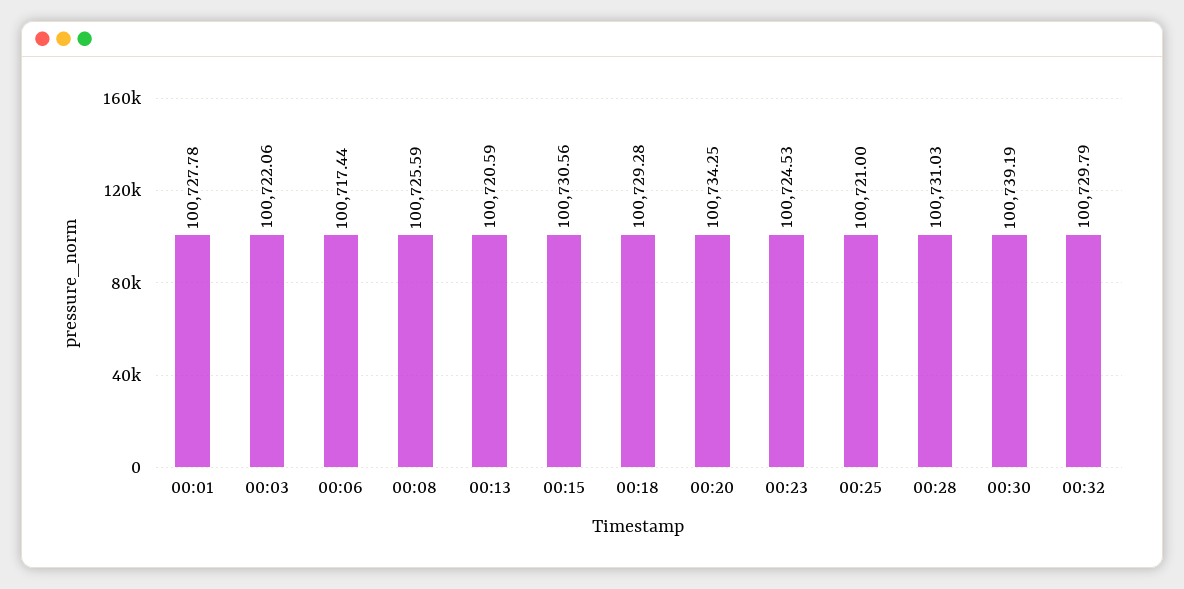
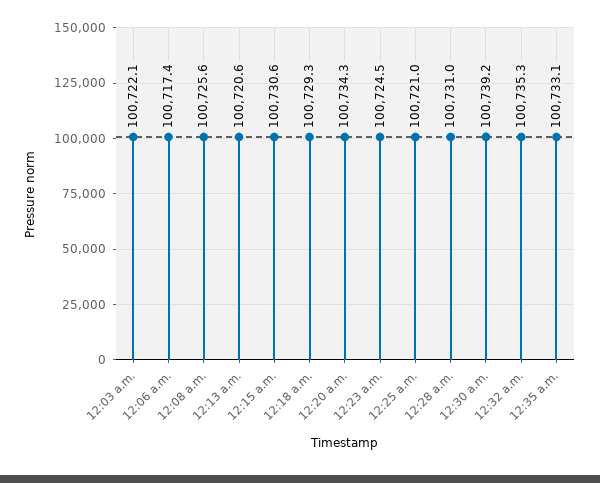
00:01: 100727.78 -> none
00:32: 100729.79 -> 100735.3
12:35 a.m.: none -> 100733.1

